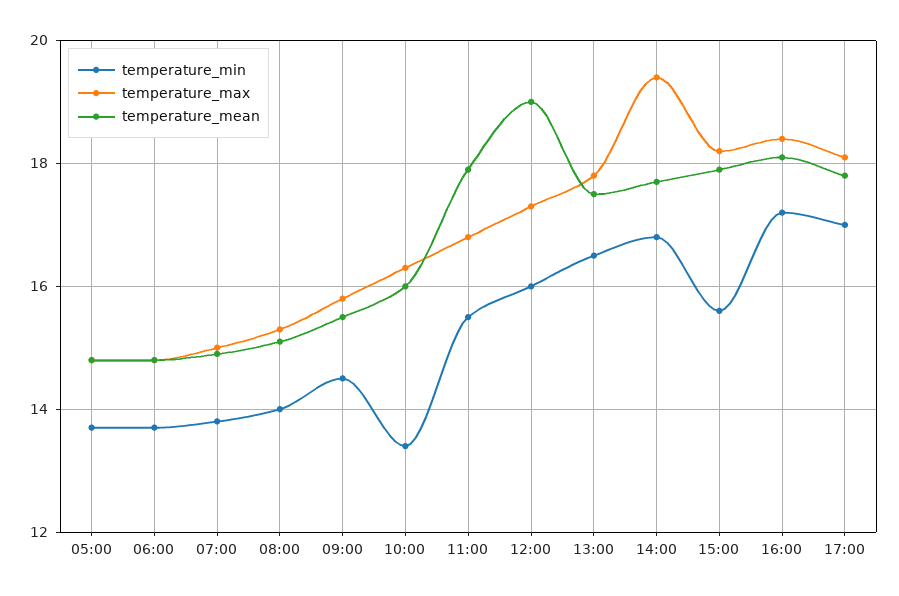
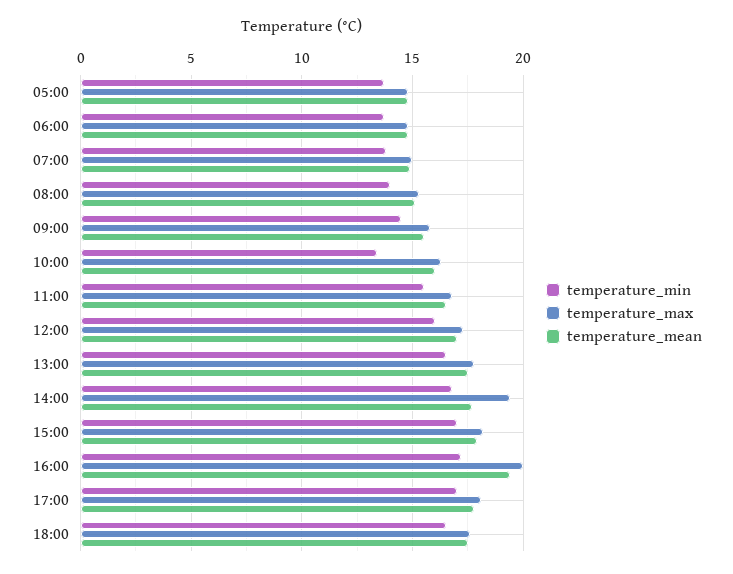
temperature_mean, 11:00: 18 -> 16.5
temperature_mean, 12:00: 19 -> 17
temperature_min, 15:00: 15.5 -> 17
temperature_max, 16:00: 18.5 -> 20
temperature_mean, 16:00: 18 -> 19.5
temperature_min, 18:00: none -> 16.5
temperature_max, 18:00: none -> 17.5
temperature_mean, 18:00: none -> 17.5

